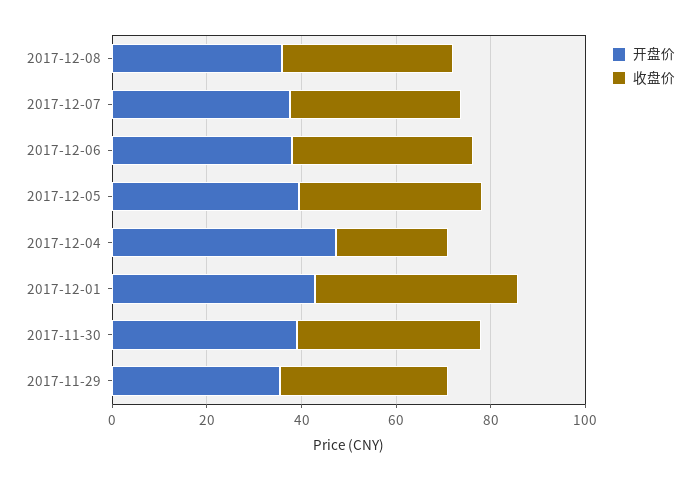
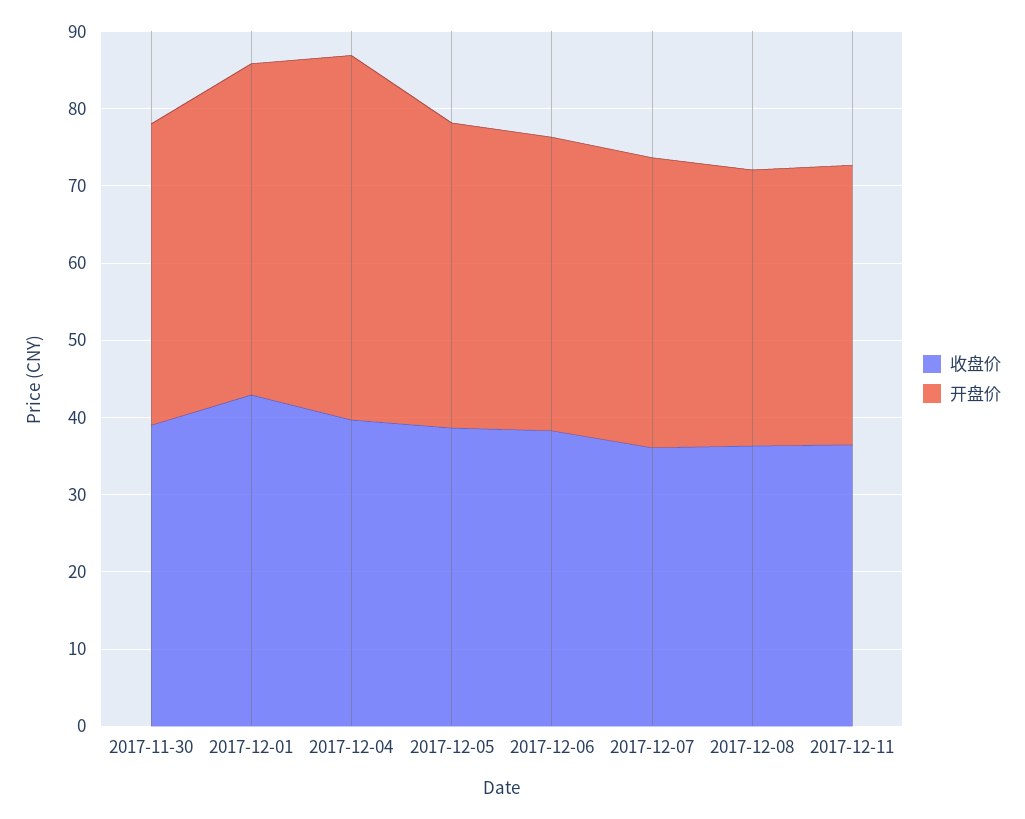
收盘价, 2017-12-04: 25 -> 40
开盘价, 2017-11-29: 35 -> none
收盘价, 2017-11-29: 35 -> none
收盘价, 2017-12-11: none -> 36
开盘价, 2017-12-11: none -> 36

